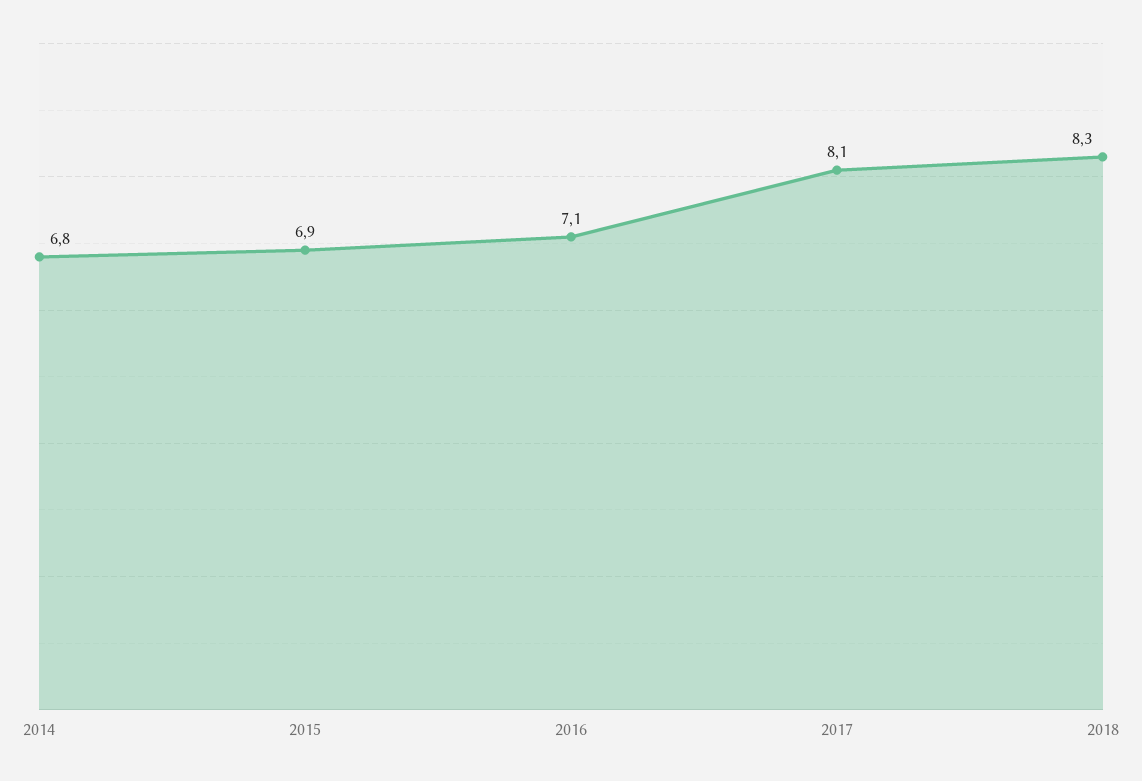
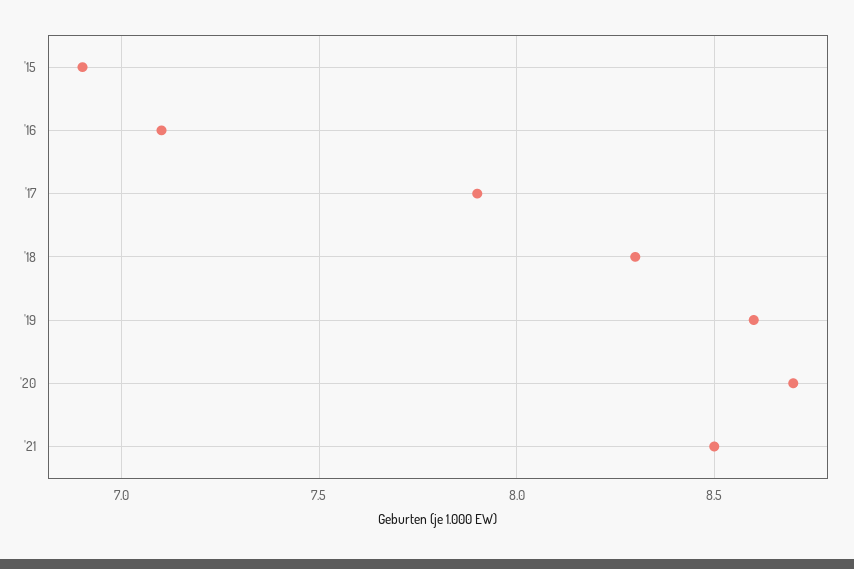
2014: 6.8 -> none
2017: 8.1 -> 7.9
'19: none -> 8.6
'20: none -> 8.7
'21: none -> 8.5

